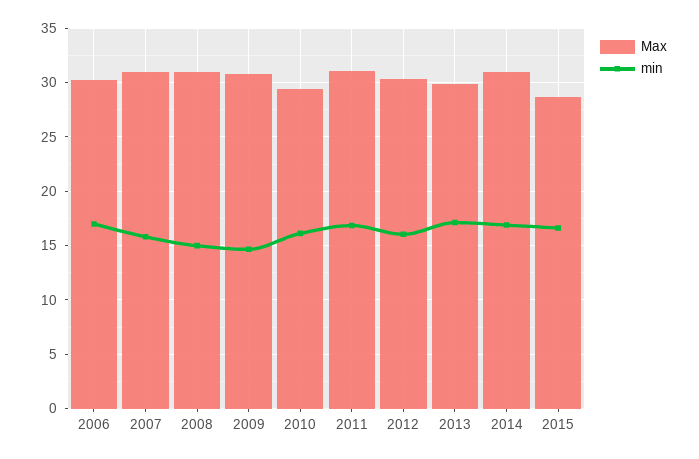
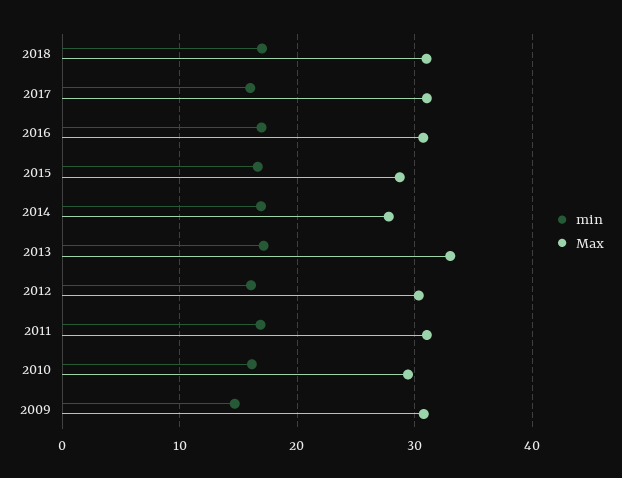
Max, 2006: 30 -> none
min, 2006: 17 -> none
Max, 2007: 31 -> none
min, 2007: 16 -> none
Max, 2008: 31 -> none
min, 2008: 15 -> none
Max, 2013: 30 -> 33
Max, 2014: 31 -> 28
min, 2018: none -> 17
Max, 2018: none -> 31
min, 2017: none -> 16
Max, 2017: none -> 31
min, 2016: none -> 17
Max, 2016: none -> 31

